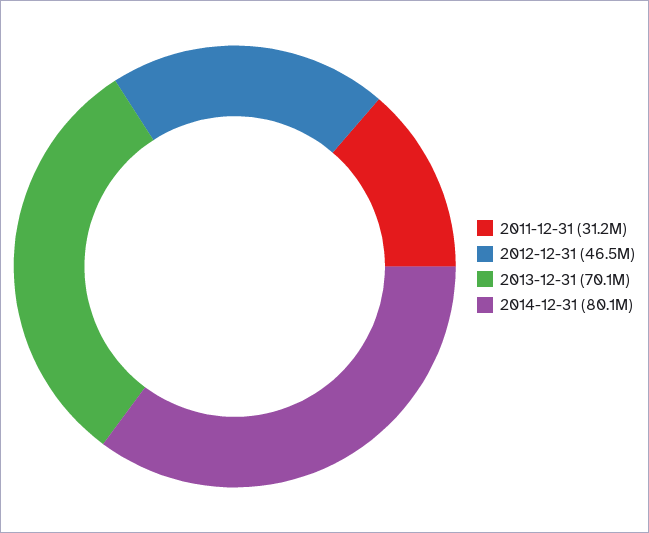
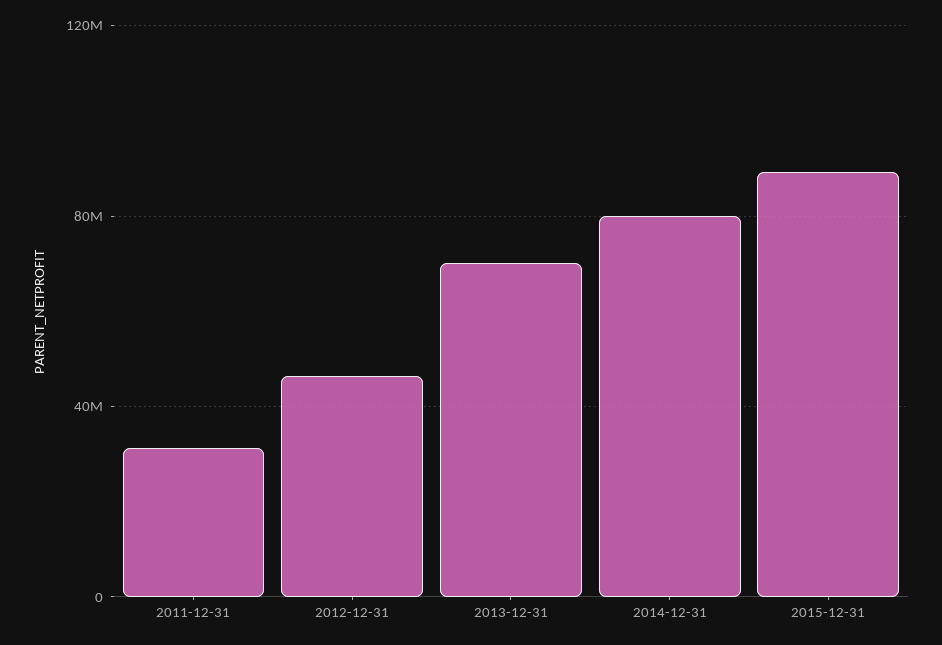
2015-12-31: none -> 90000000

